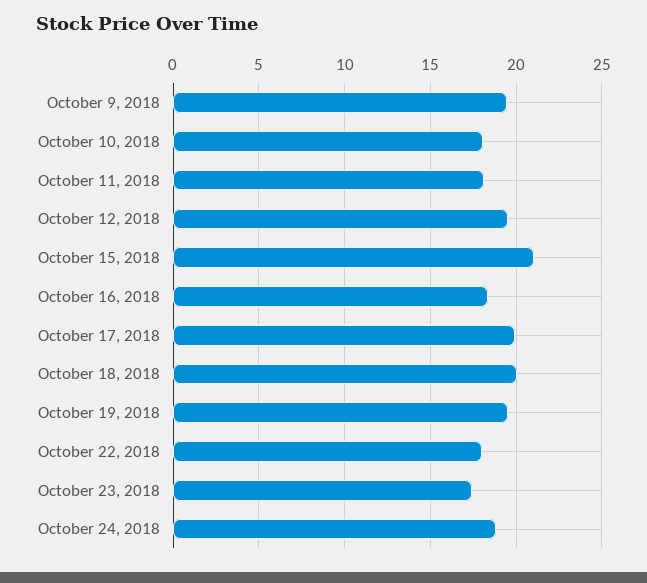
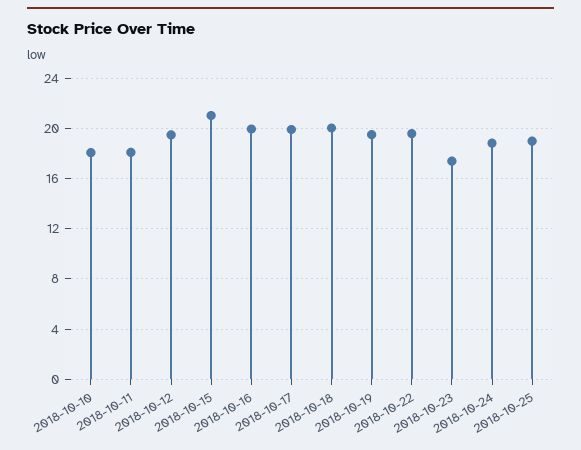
October 9, 2018: 19.5 -> none
October 16, 2018: 18.5 -> 20
October 22, 2018: 18 -> 19.5
2018-10-25: none -> 19

